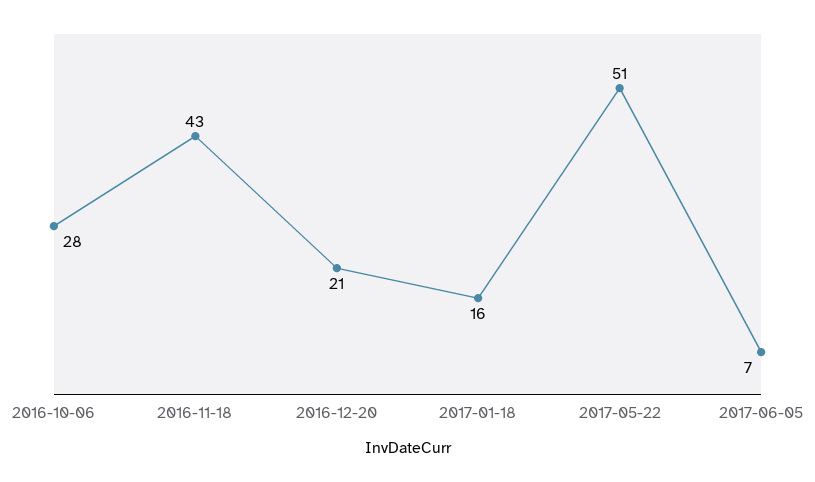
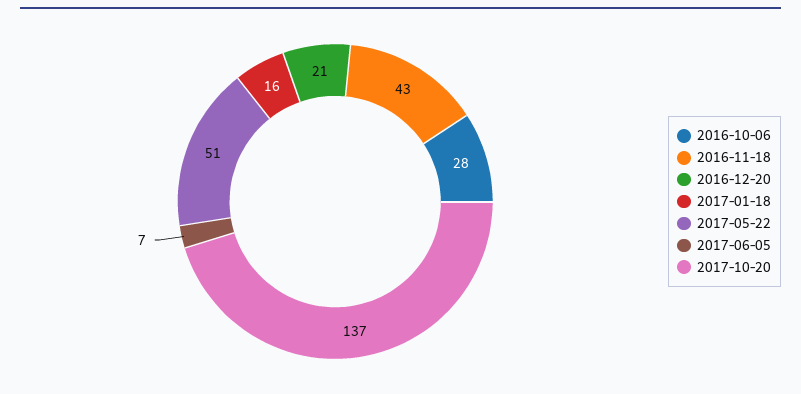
2017-10-20: none -> 137

